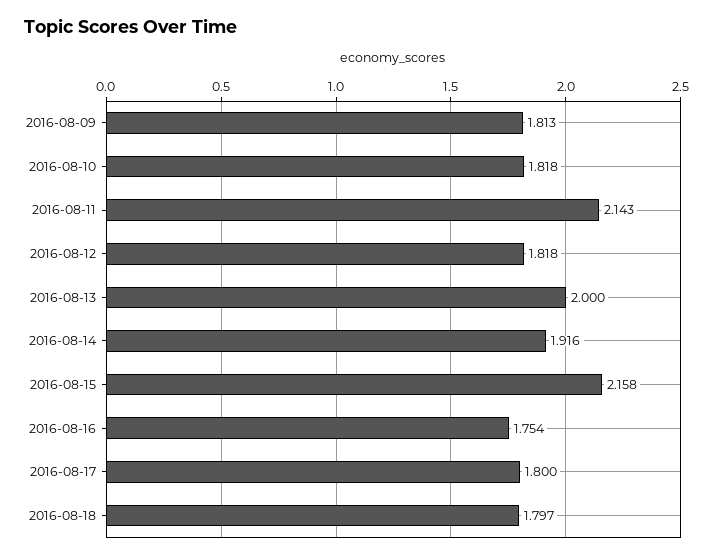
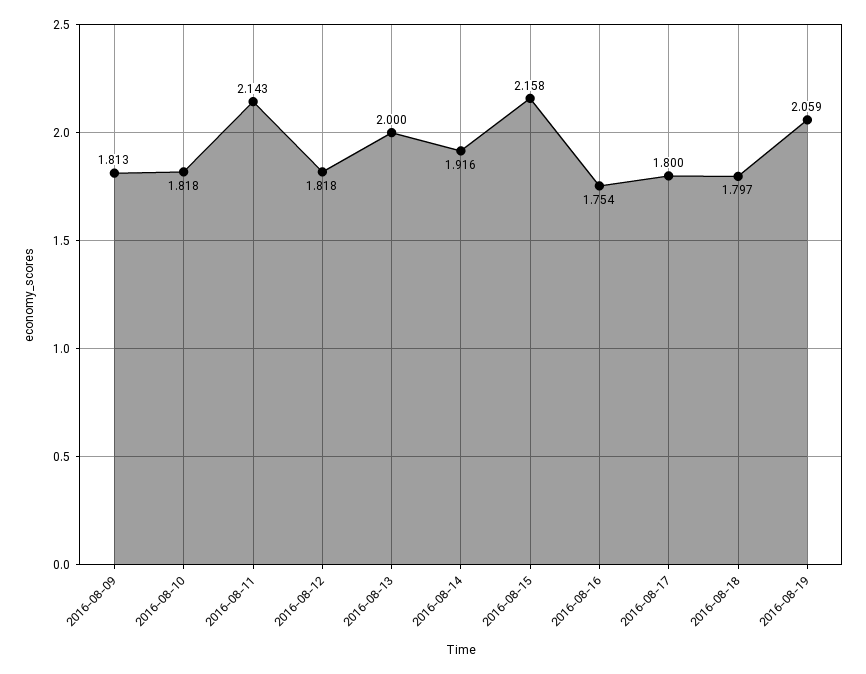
2016-08-19: none -> 2.059

